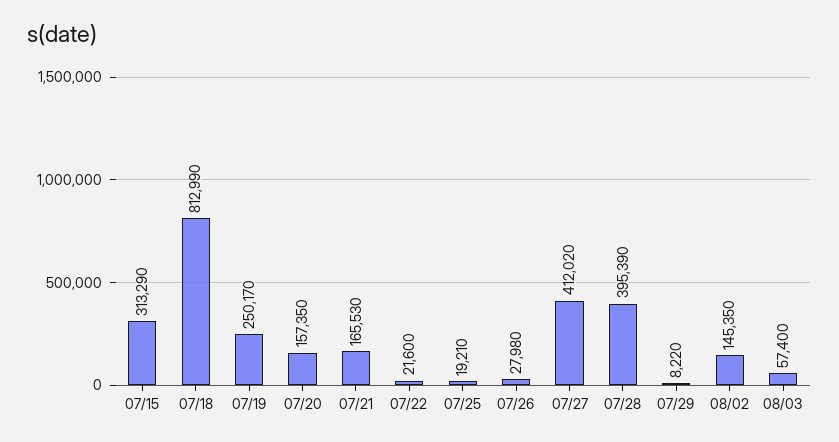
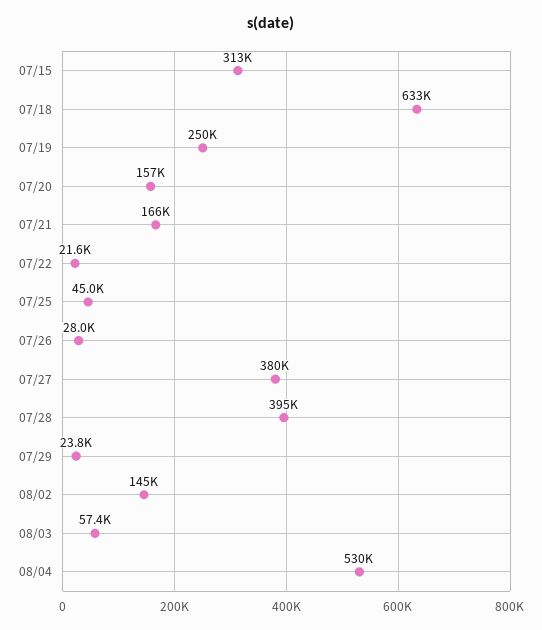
07/18: 812990 -> 633000
07/25: 19210 -> 45000
07/27: 412020 -> 380000
07/29: 8220 -> 23800
08/04: none -> 530000

